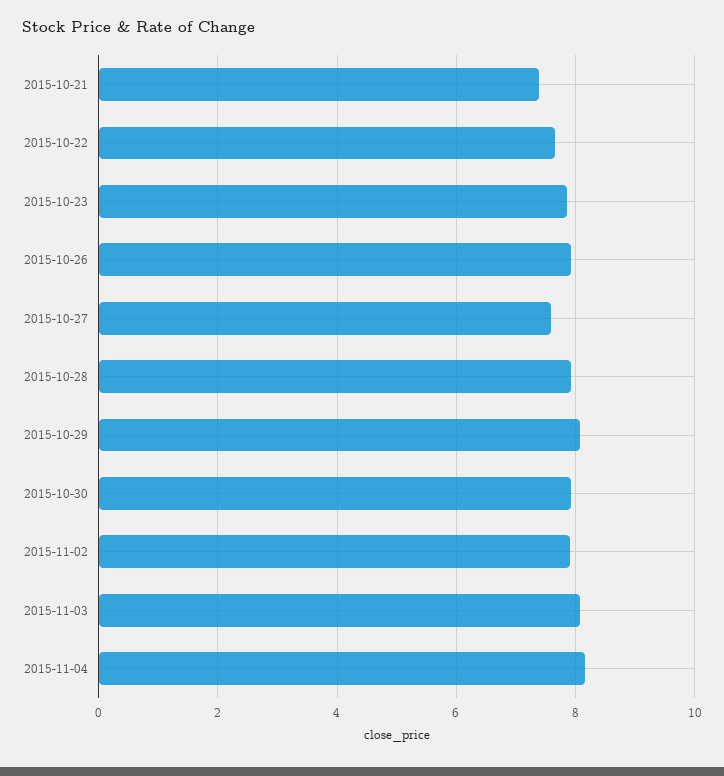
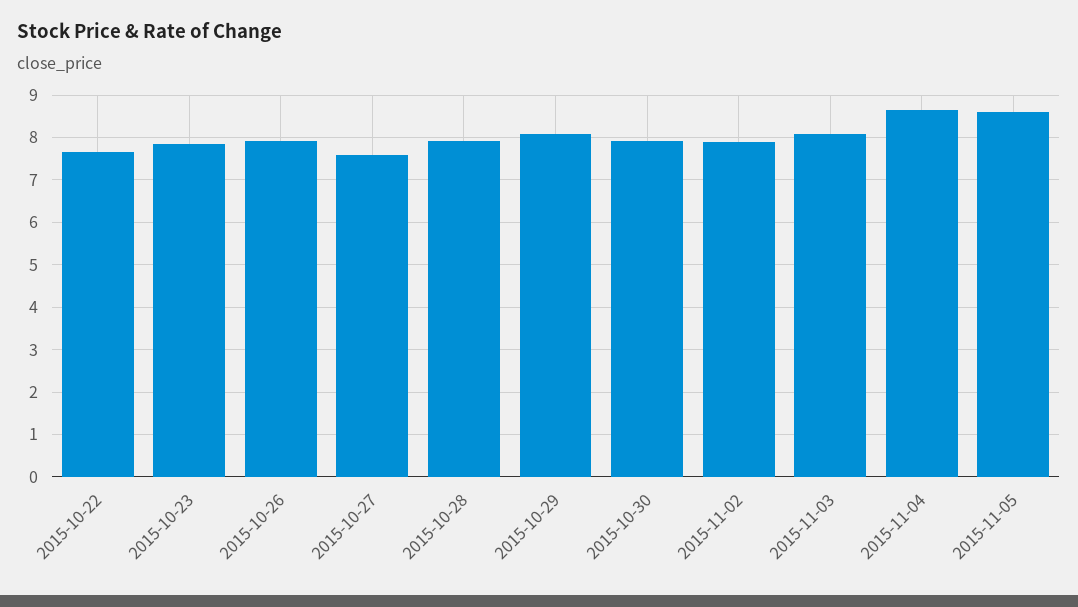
2015-10-21: 7.4 -> none
2015-11-04: 8.2 -> 8.6
2015-11-05: none -> 8.6

